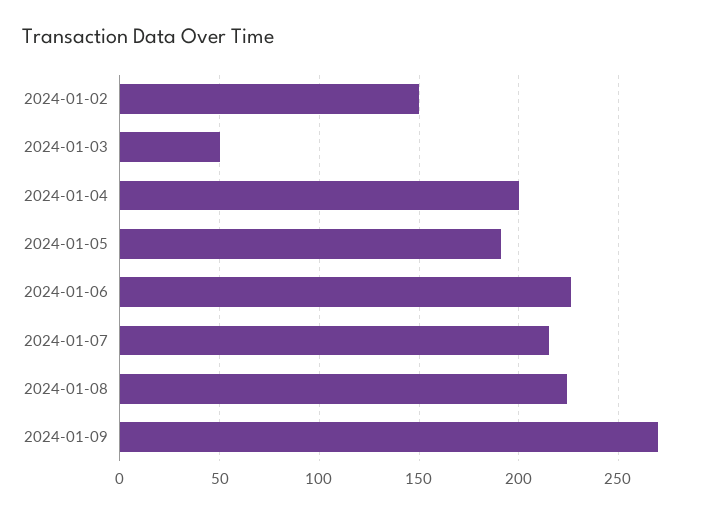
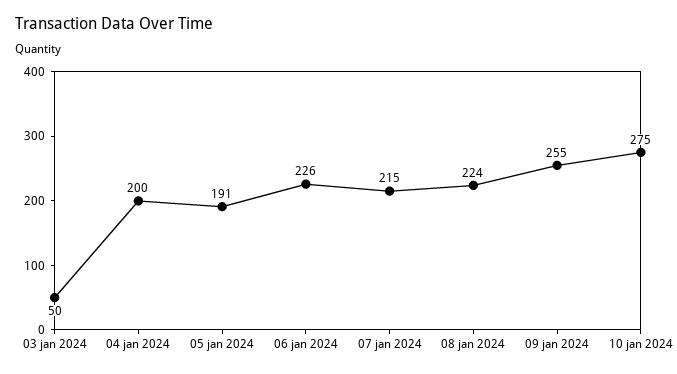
2024-01-02: 150 -> none
2024-01-09: 270 -> 255
10 jan 2024: none -> 275

